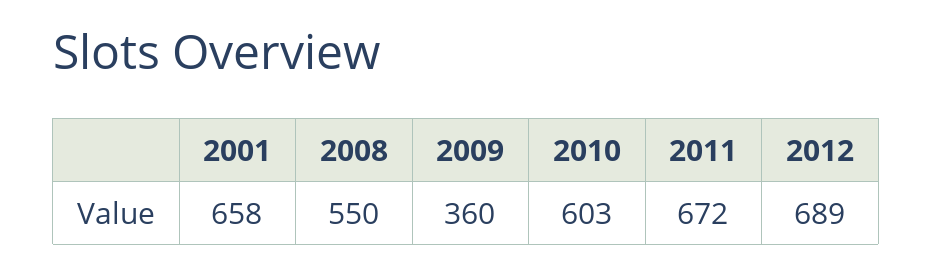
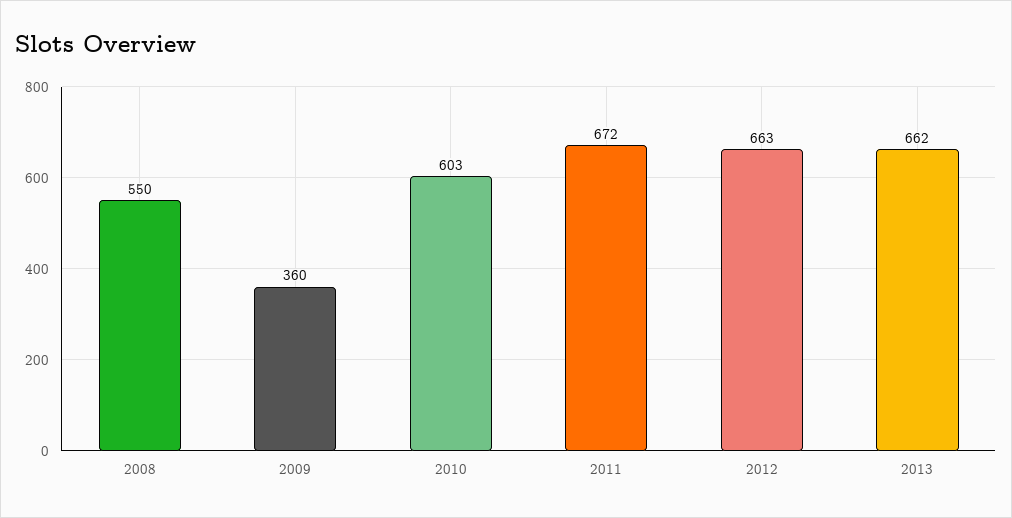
2001: 658 -> none
2012: 689 -> 663
2013: none -> 662

